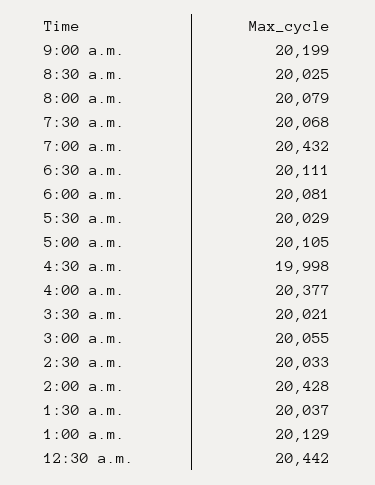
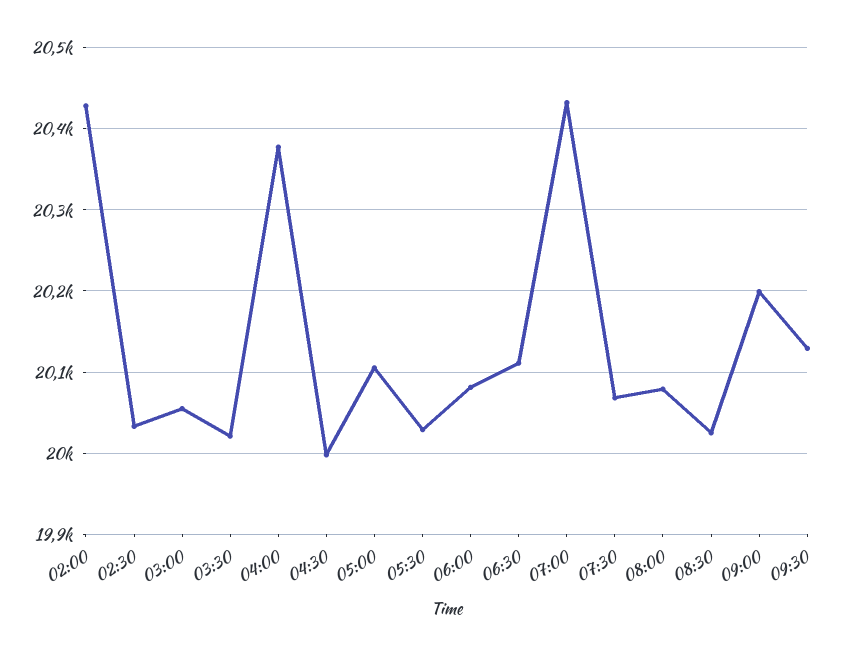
1:30 a.m.: 20037 -> none
1:00 a.m.: 20129 -> none
12:30 a.m.: 20442 -> none
09:30: none -> 20130

